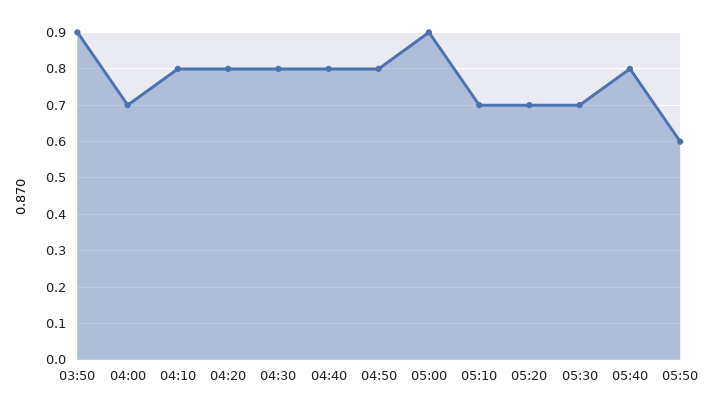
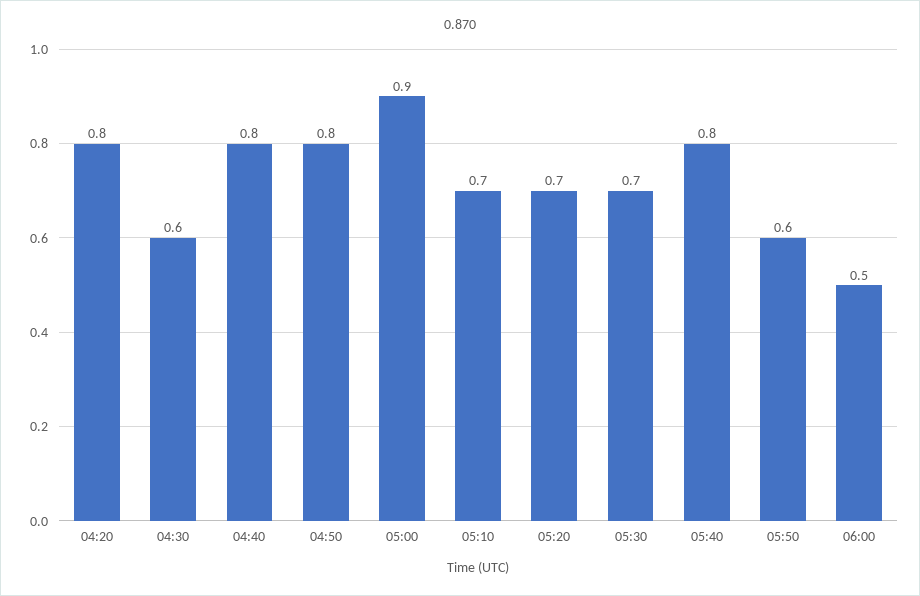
03:50: 0.9 -> none
04:00: 0.7 -> none
04:10: 0.8 -> none
04:30: 0.8 -> 0.6
06:00: none -> 0.5

